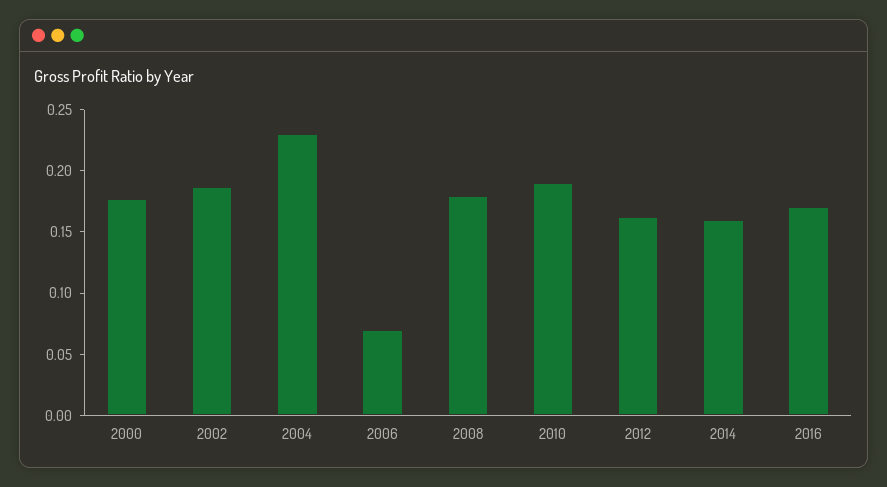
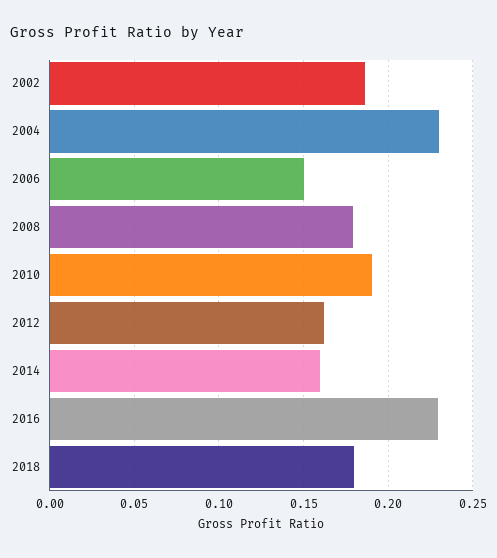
2000: 0.18 -> none
2006: 0.07 -> 0.15
2016: 0.17 -> 0.23
2018: none -> 0.18

